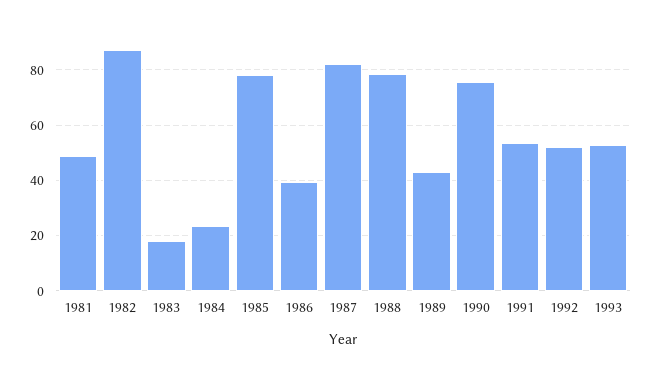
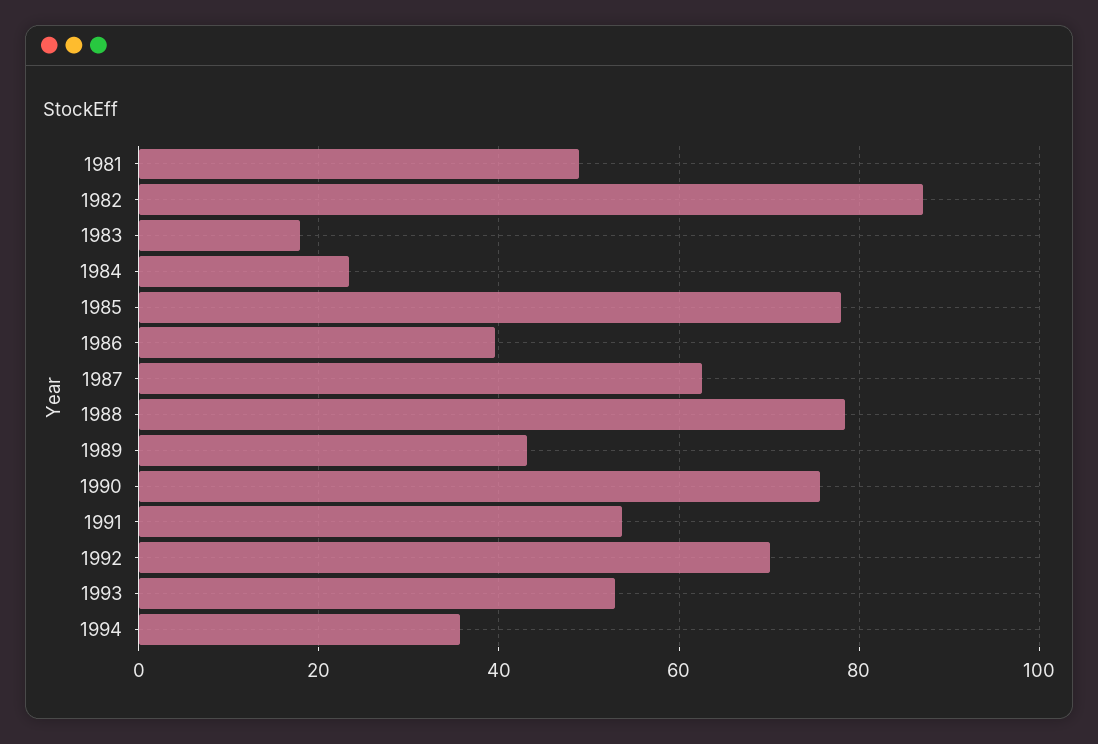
1987: 82.5 -> 62
1992: 52.5 -> 70
1994: none -> 36

